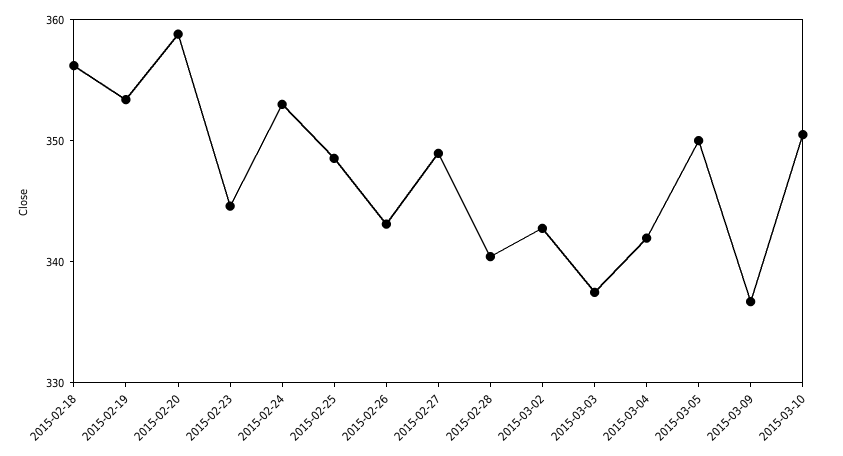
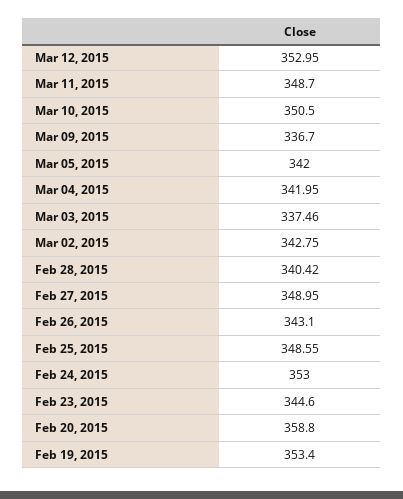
2015-02-18: 356 -> none
2015-03-05: 350 -> 342
Mar 12, 2015: none -> 352.95
Mar 11, 2015: none -> 348.7

